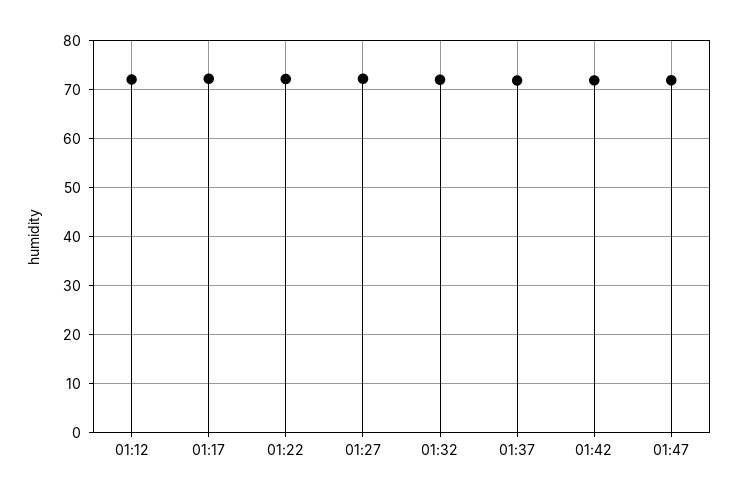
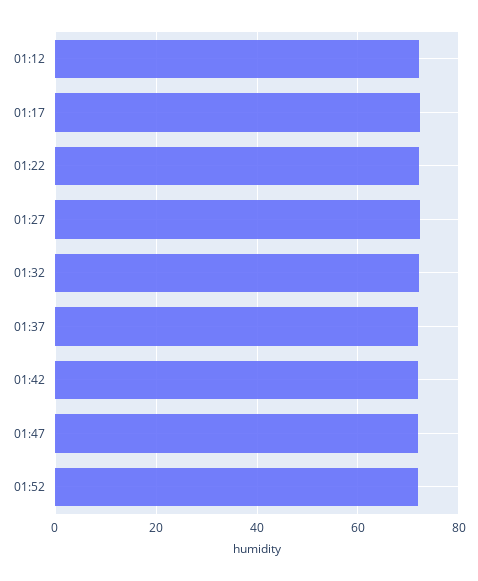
01:52: none -> 72

